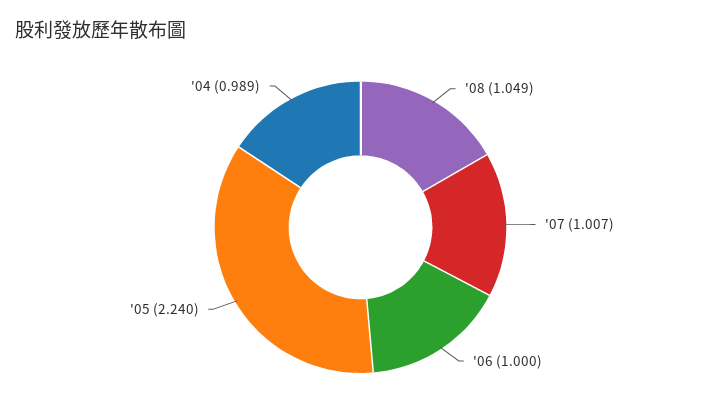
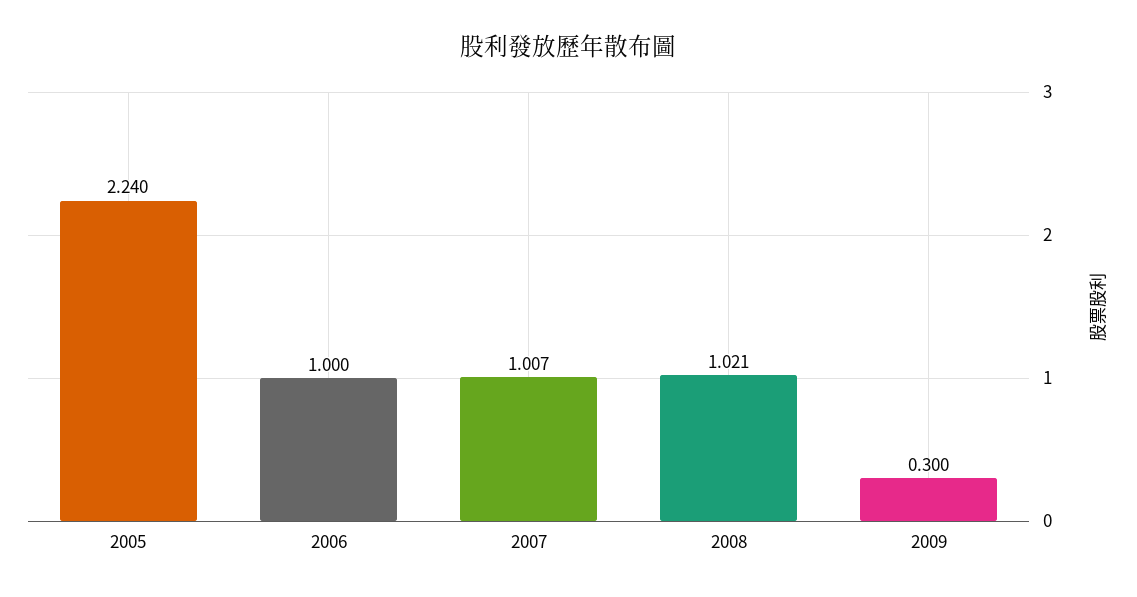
'08: 1.049 -> 1.021
'04: 0.989 -> none
2009: none -> 0.3

